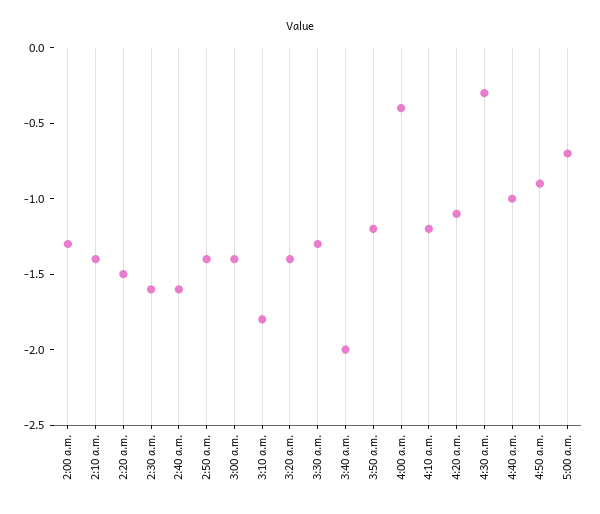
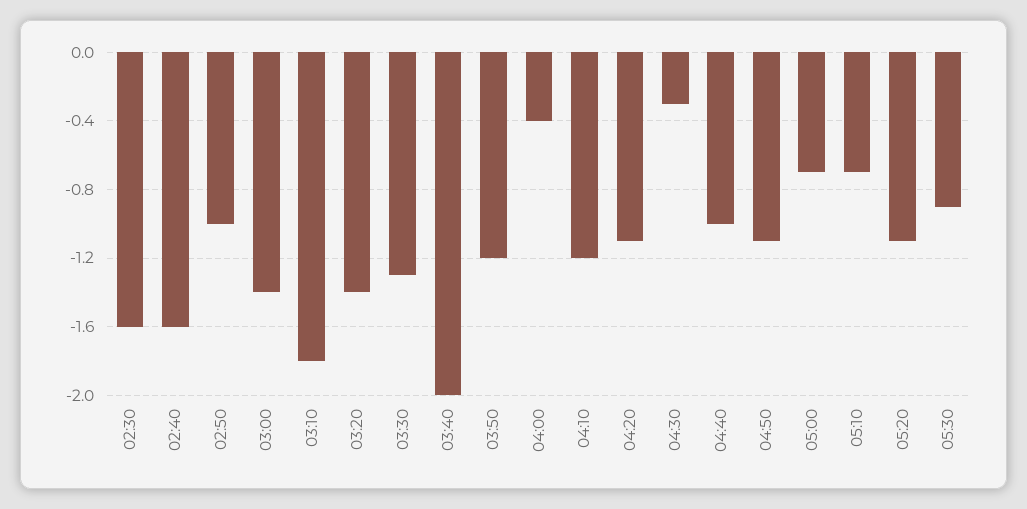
2:00 a.m.: -1.3 -> none
2:10 a.m.: -1.4 -> none
2:20 a.m.: -1.5 -> none
2:50 a.m.: -1.4 -> -1
4:50 a.m.: -0.9 -> -1.1
05:10: none -> -0.7
05:20: none -> -1.1
05:30: none -> -0.9

